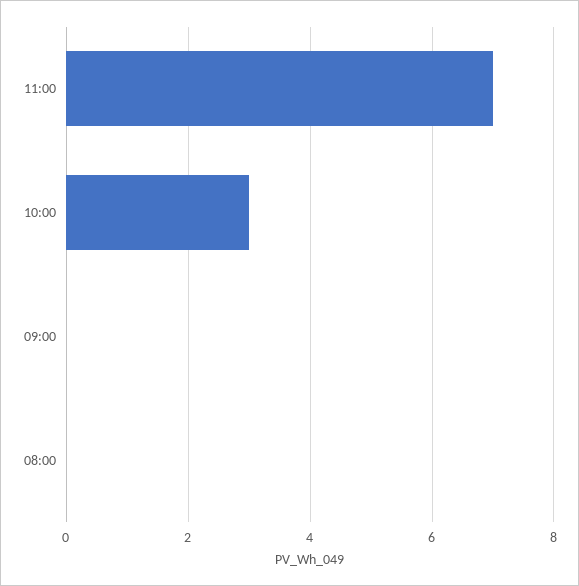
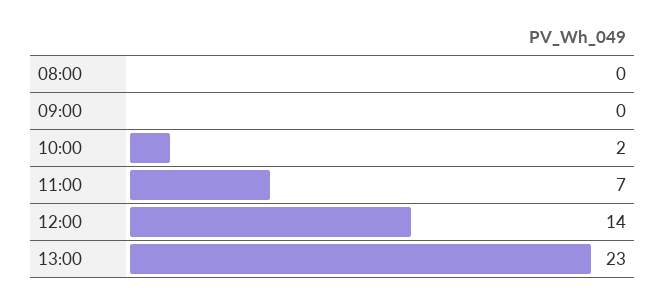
10:00: 3 -> 2
12:00: none -> 14
13:00: none -> 23

